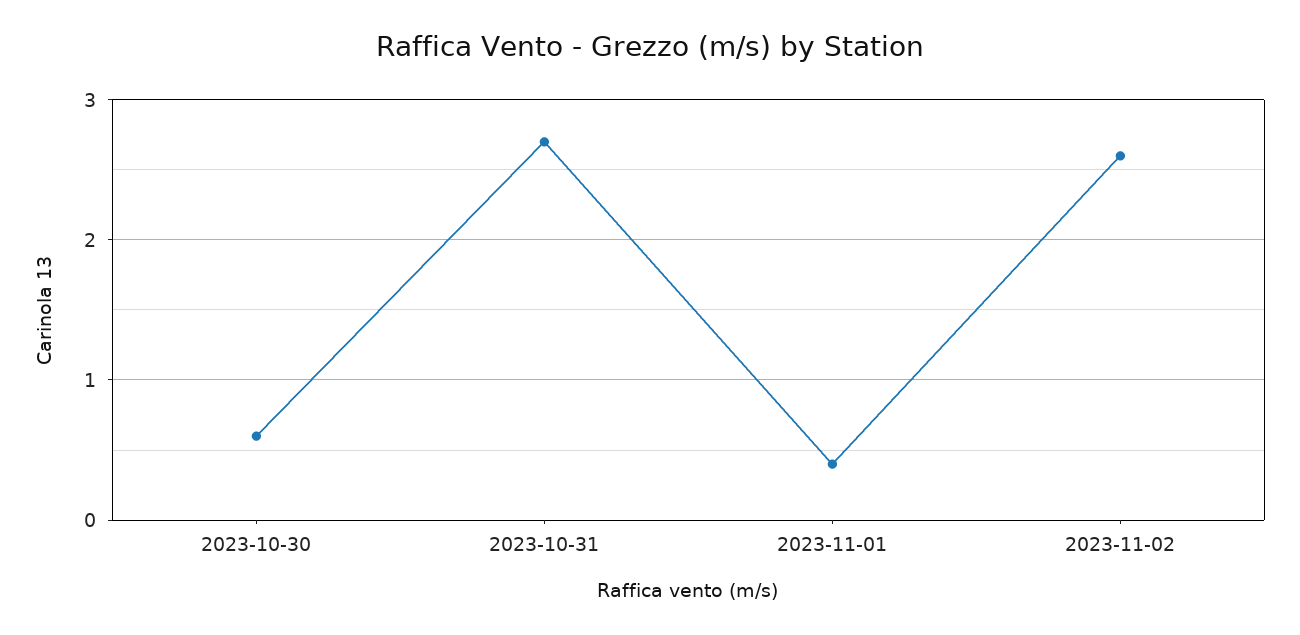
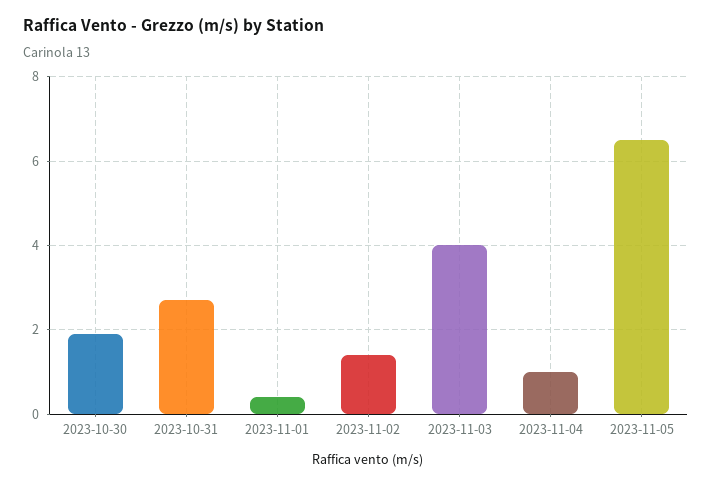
2023-10-30: 0.6 -> 2
2023-11-02: 2.6 -> 1.5
2023-11-03: none -> 4
2023-11-04: none -> 1
2023-11-05: none -> 6.5

